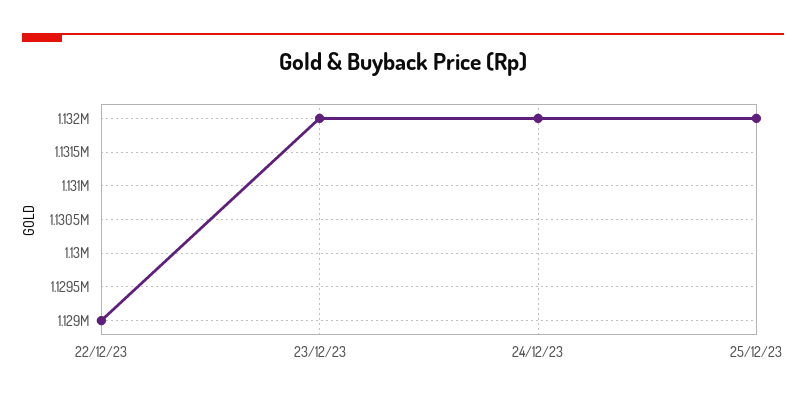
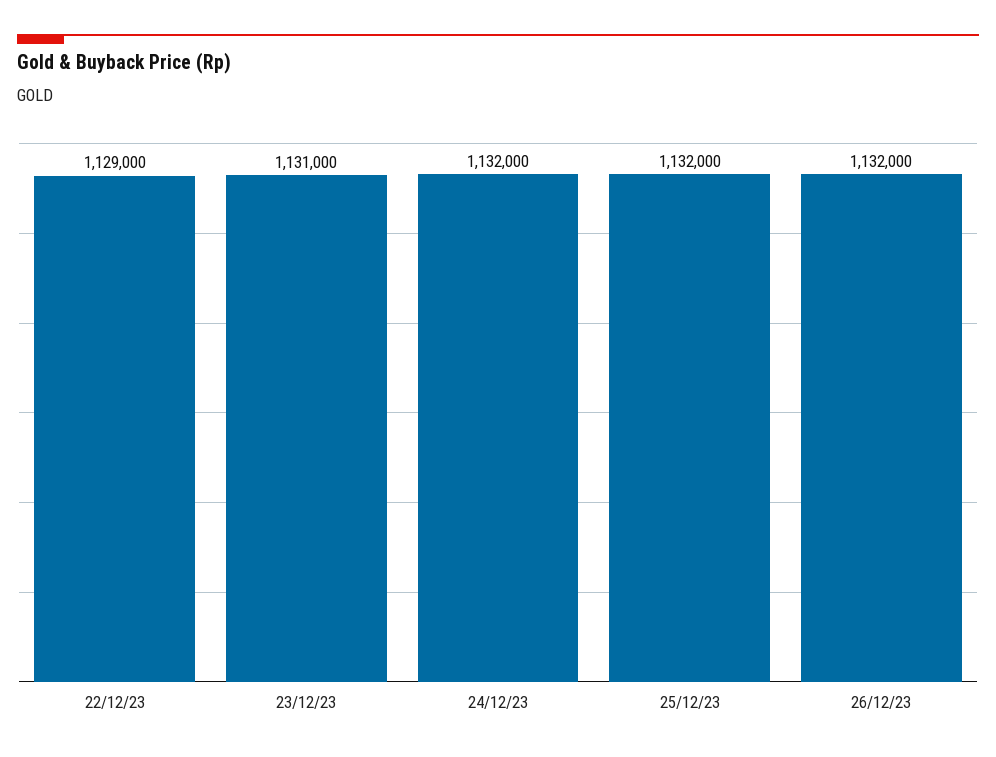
23/12/23: 1132000 -> 1131000
26/12/23: none -> 1132000

